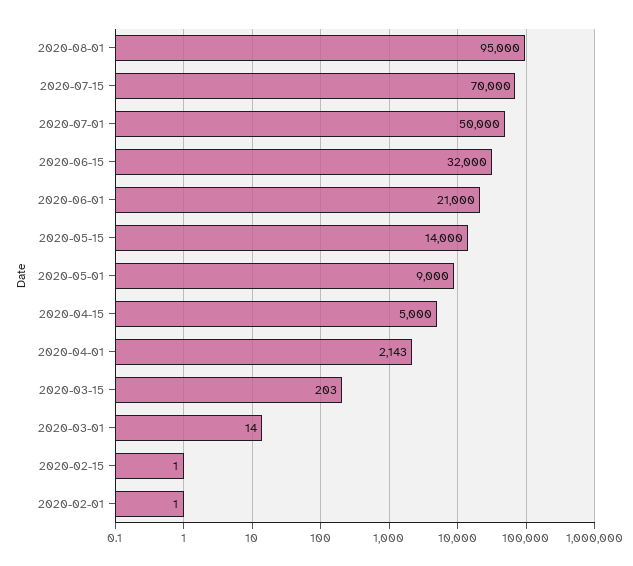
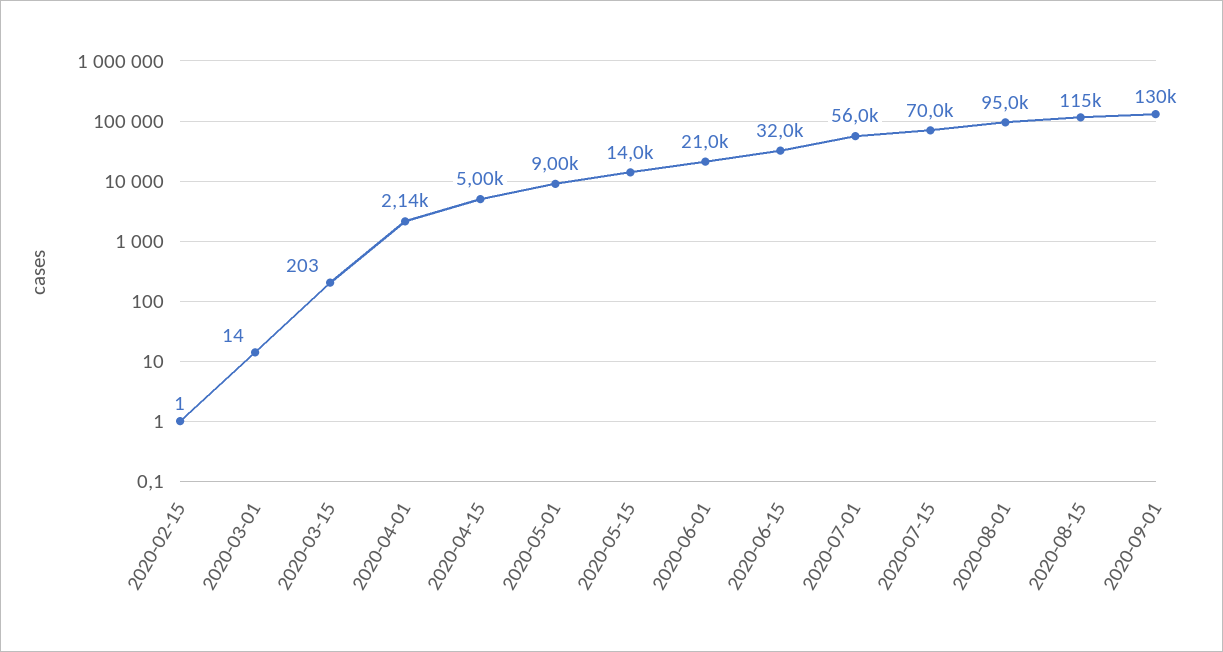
2020-07-01: 50000 -> 56000
2020-02-01: 1 -> none
2020-08-15: none -> 115000
2020-09-01: none -> 130000

